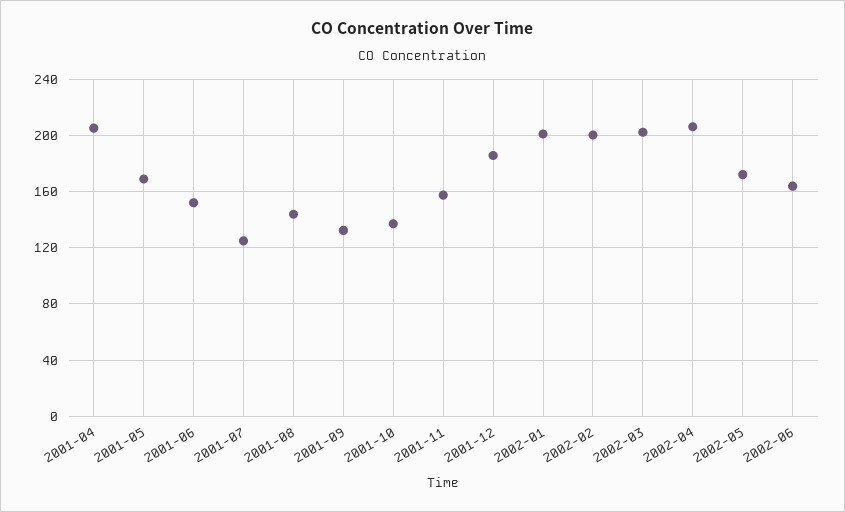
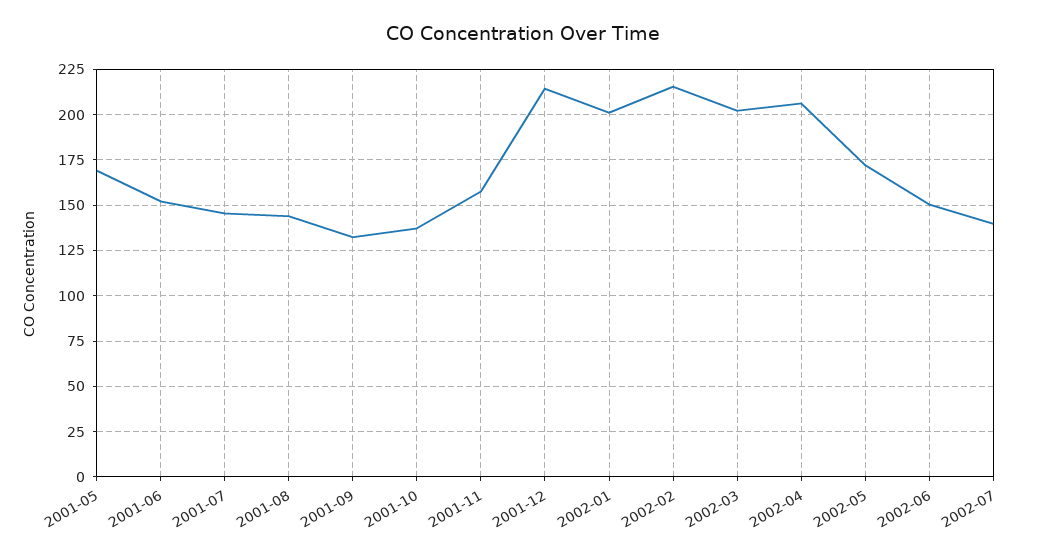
2001-04: 205 -> none
2001-07: 125 -> 145
2001-12: 185 -> 215
2002-02: 200 -> 215
2002-06: 165 -> 150
2002-07: none -> 140

